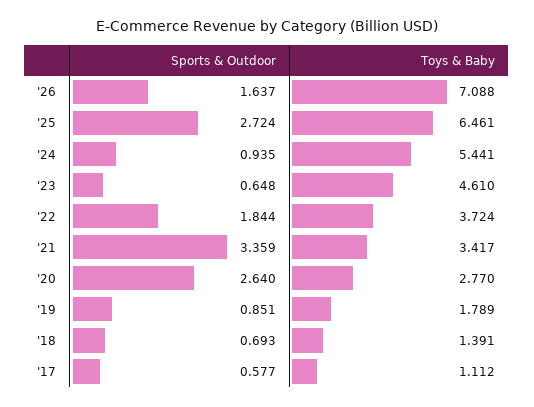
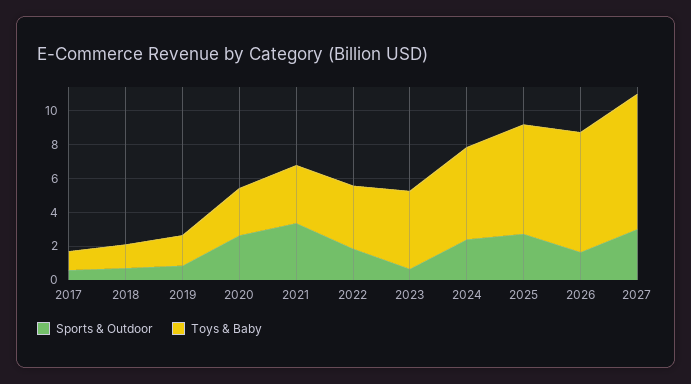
Sports & Outdoor, '24: 0.935 -> 2.5
Sports & Outdoor, 2027: none -> 3
Toys & Baby, 2027: none -> 8

